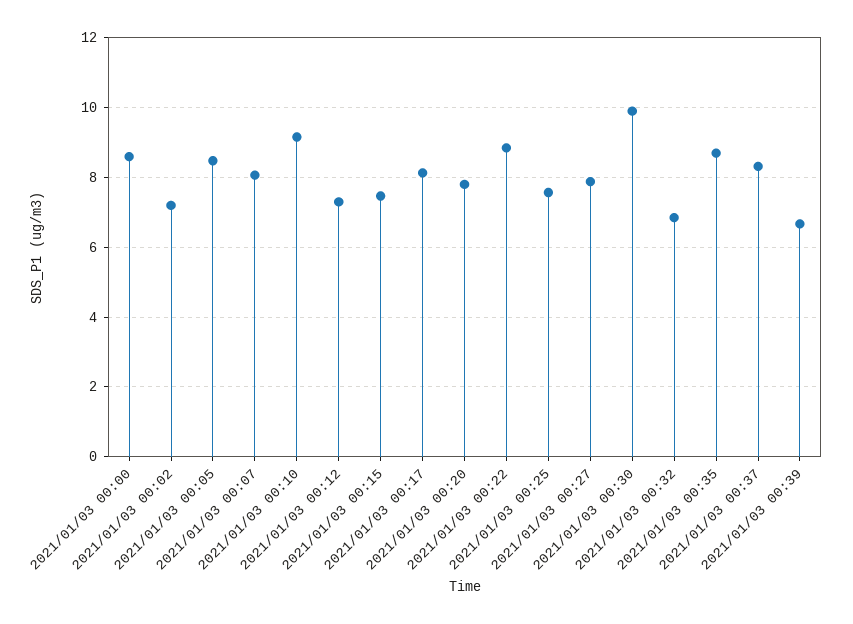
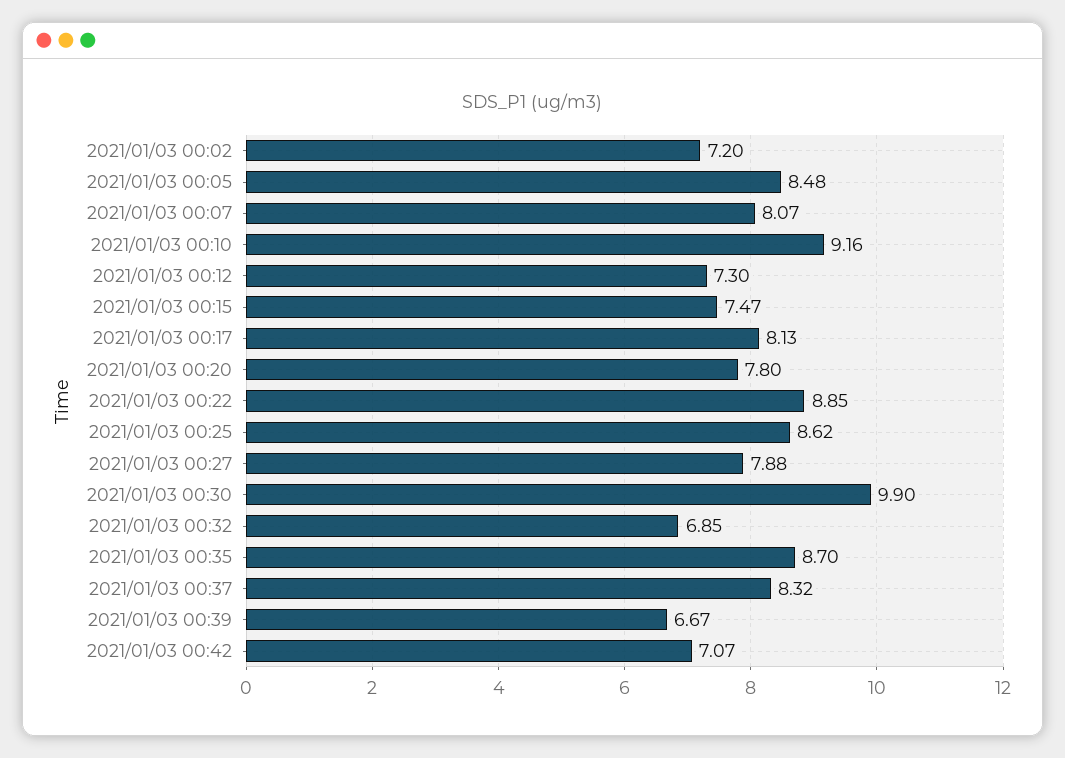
2021/01/03 00:00: 8.6 -> none
2021/01/03 00:25: 7.6 -> 8.62
2021/01/03 00:42: none -> 7.07

